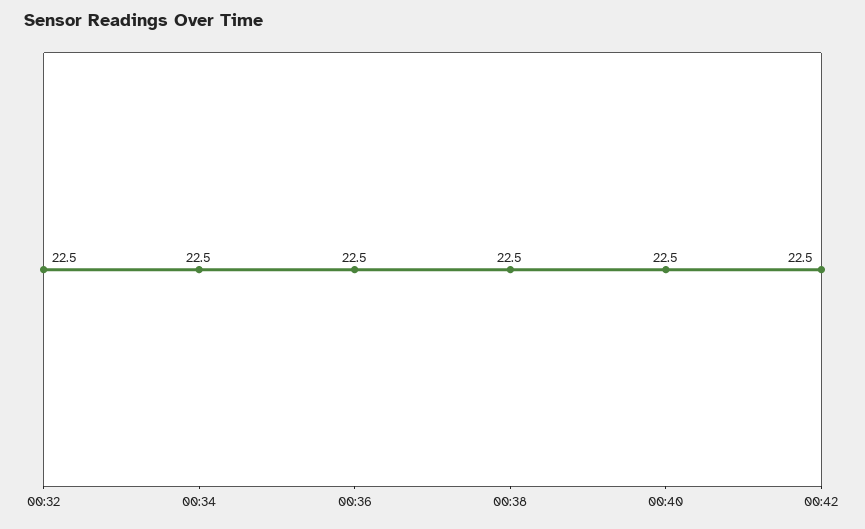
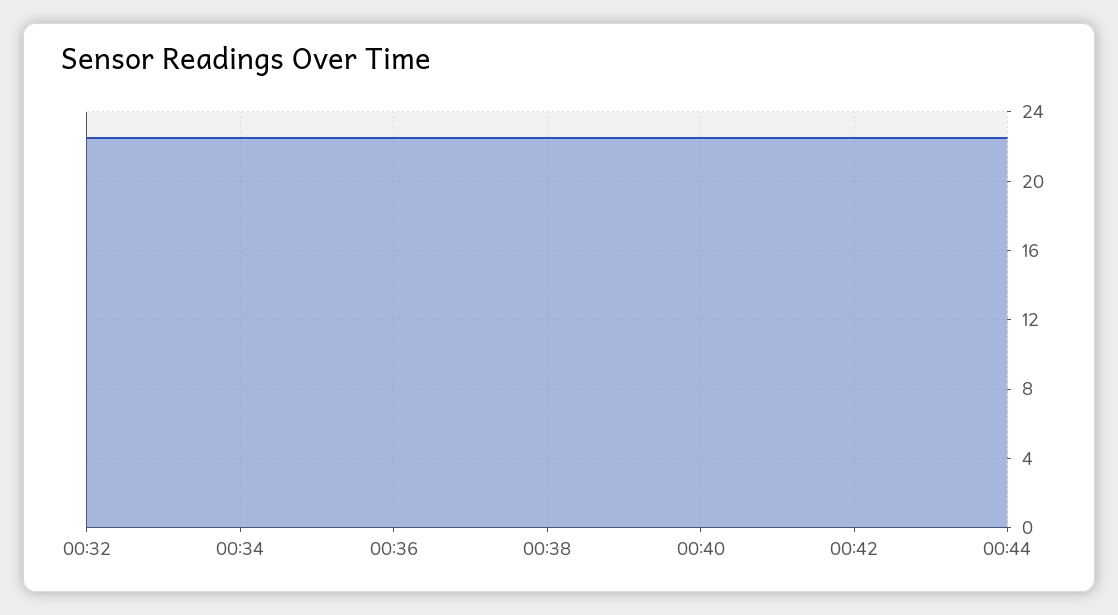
00:44: none -> 22.5

